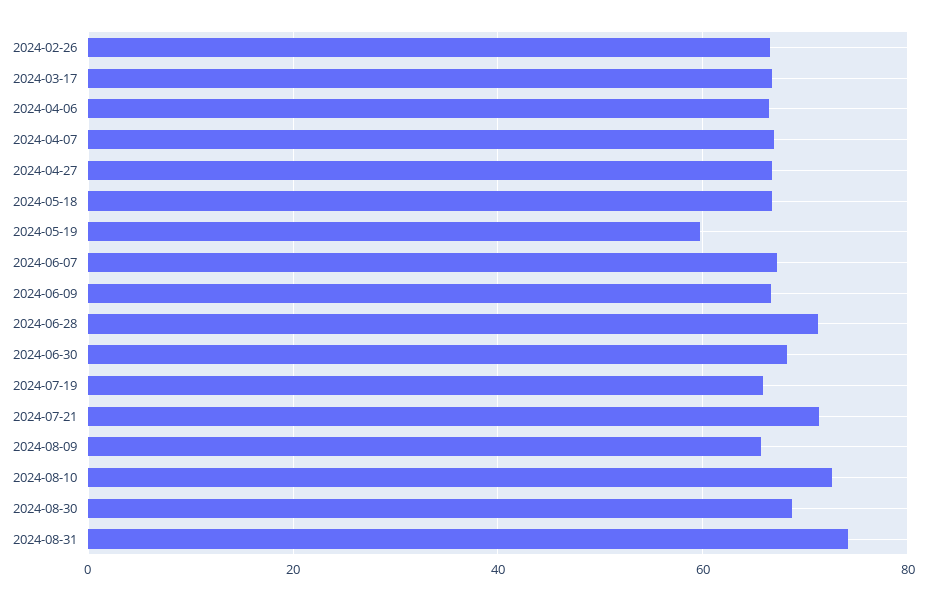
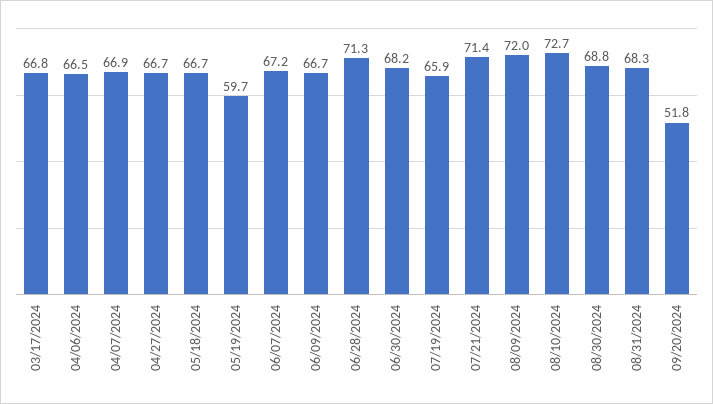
2024-02-26: 66 -> none
2024-08-09: 66 -> 72
2024-08-31: 74 -> 68.3
09/20/2024: none -> 51.8

